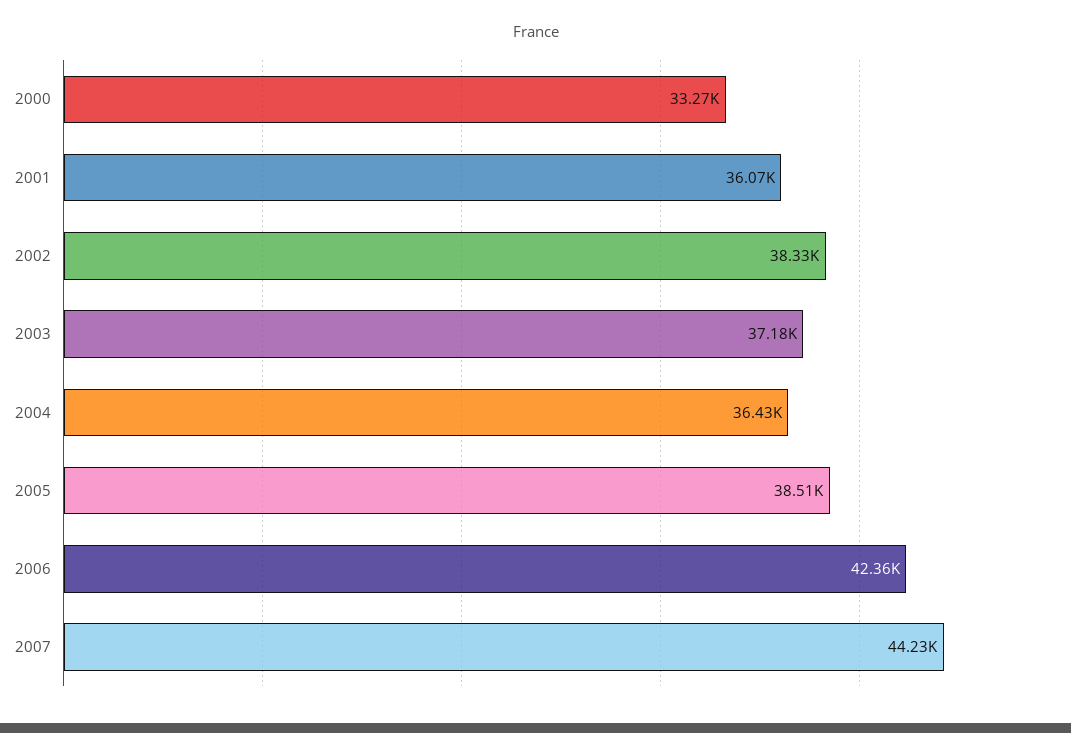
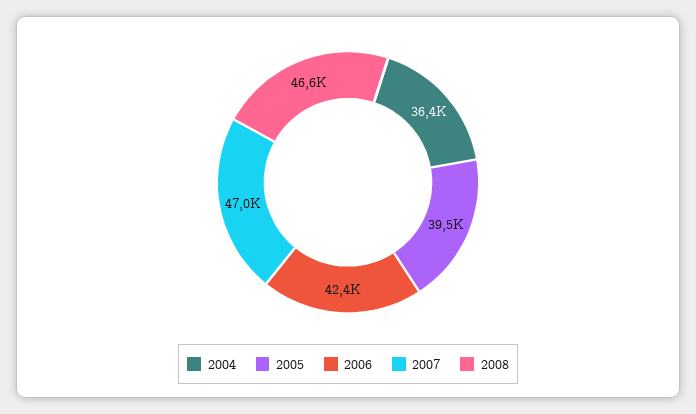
2000: 33270 -> none
2001: 36070 -> none
2002: 38330 -> none
2003: 37180 -> none
2005: 38510 -> 39500
2007: 44230 -> 47000
2008: none -> 46600

